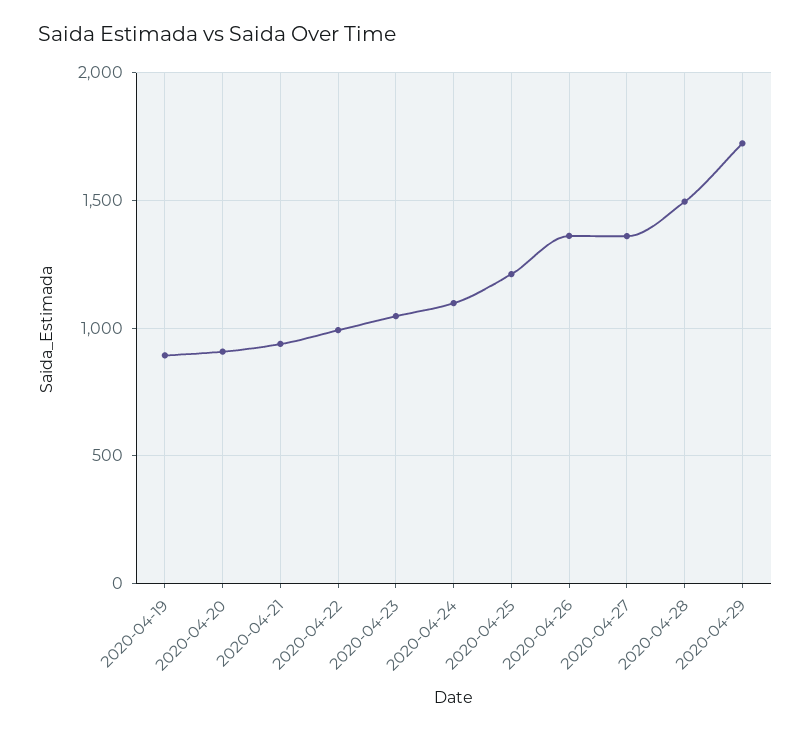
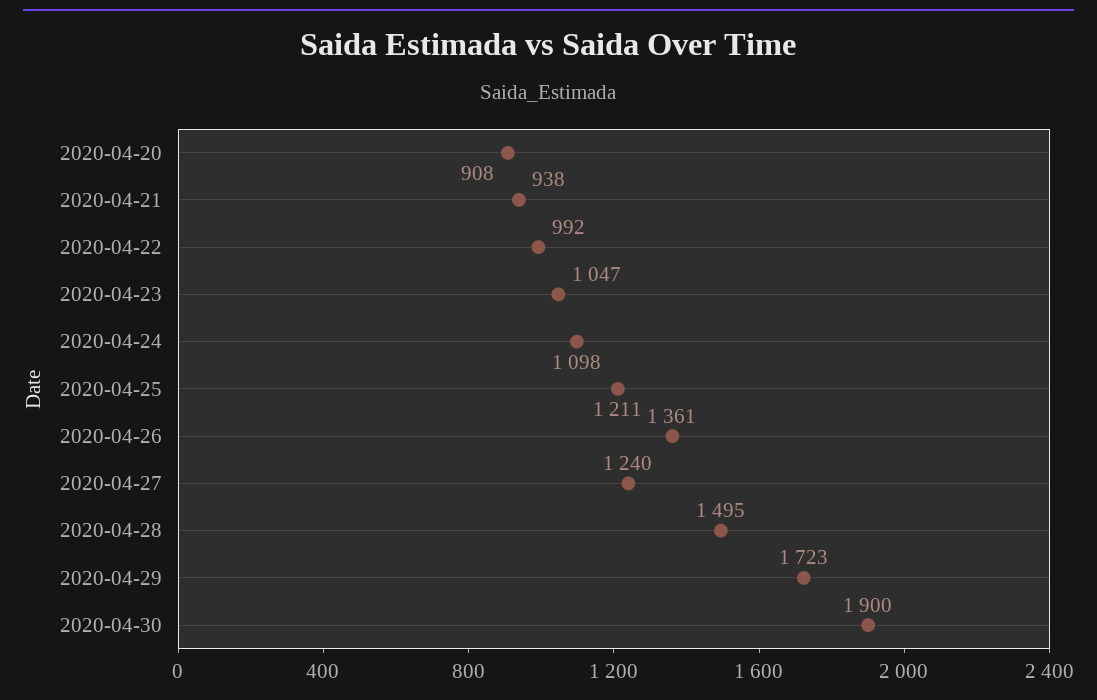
2020-04-19: 900 -> none
2020-04-27: 1350 -> 1240
2020-04-30: none -> 1900

